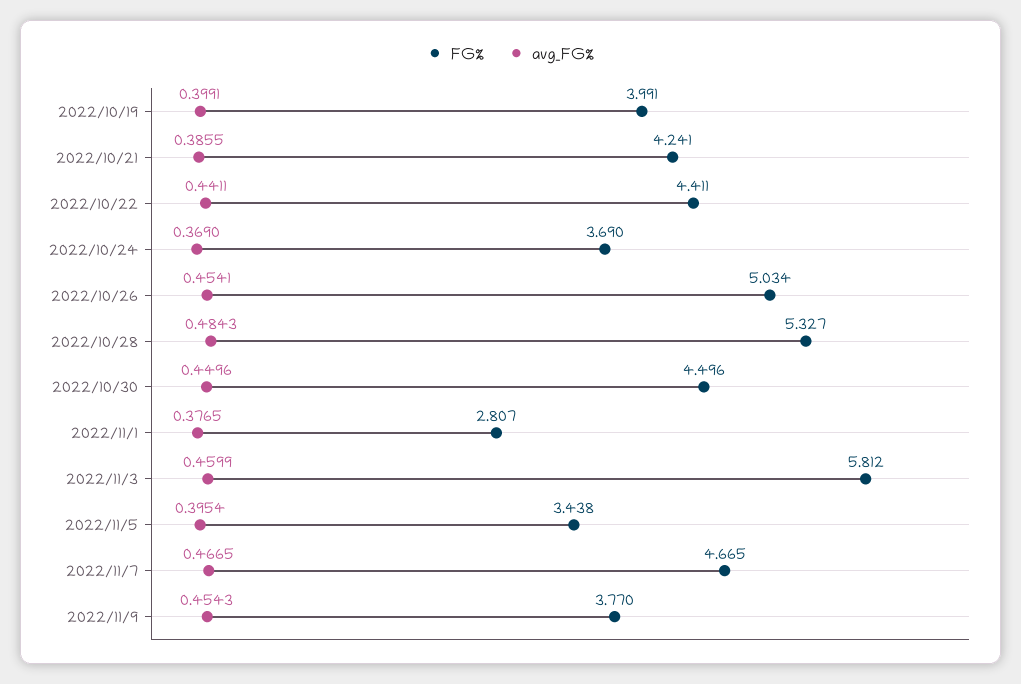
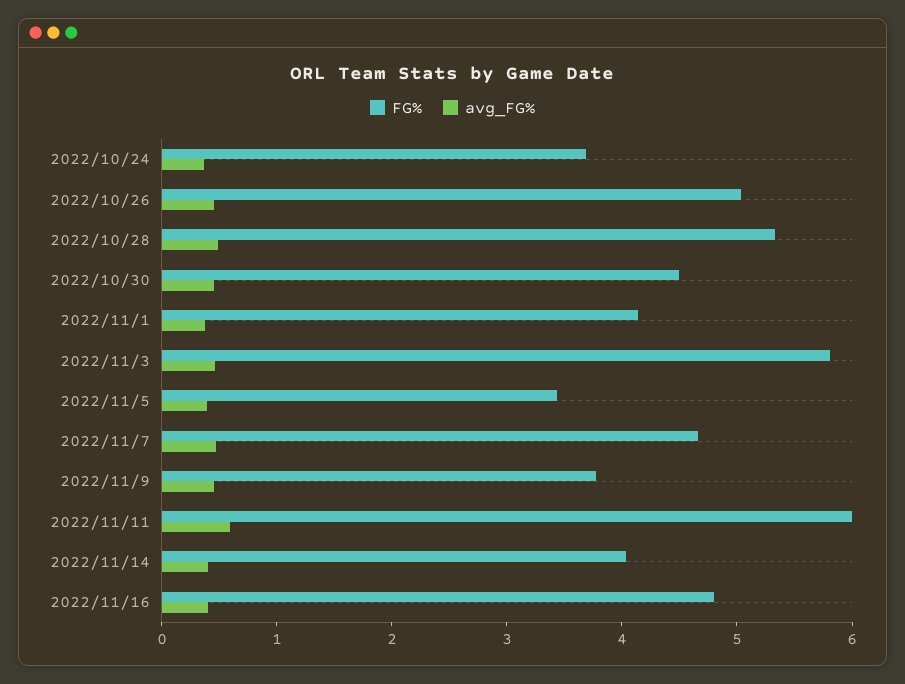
FG%, 2022/10/19: 3.991 -> none
avg_FG%, 2022/10/19: 0.3991 -> none
FG%, 2022/10/21: 4.241 -> none
avg_FG%, 2022/10/21: 0.3855 -> none
FG%, 2022/10/22: 4.411 -> none
avg_FG%, 2022/10/22: 0.4411 -> none
FG%, 2022/11/1: 2.807 -> 4.2
FG%, 2022/11/11: none -> 6
avg_FG%, 2022/11/11: none -> 0.6
FG%, 2022/11/14: none -> 4
avg_FG%, 2022/11/14: none -> 0.4
FG%, 2022/11/16: none -> 4.8
avg_FG%, 2022/11/16: none -> 0.4

